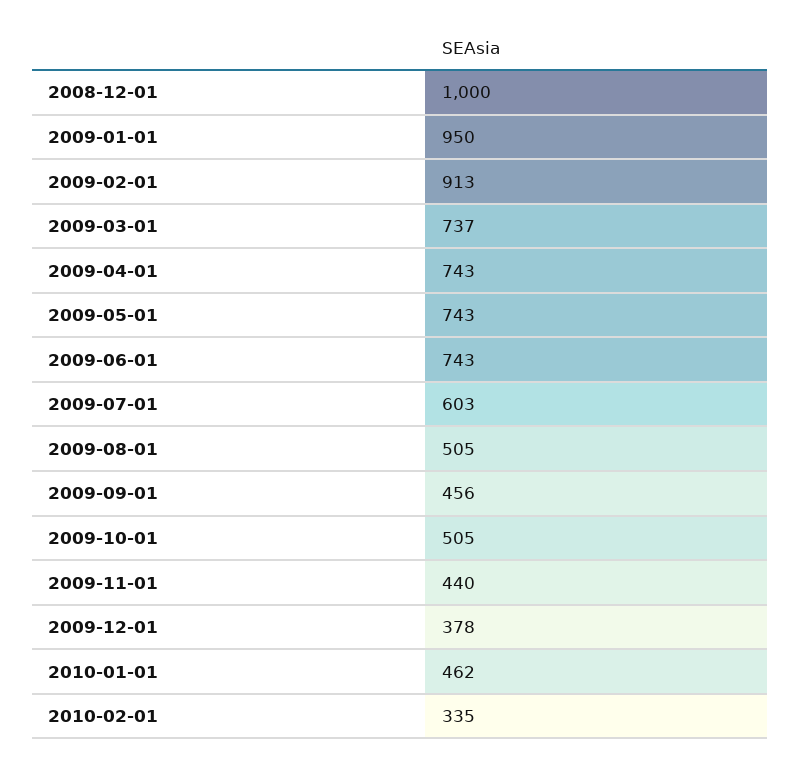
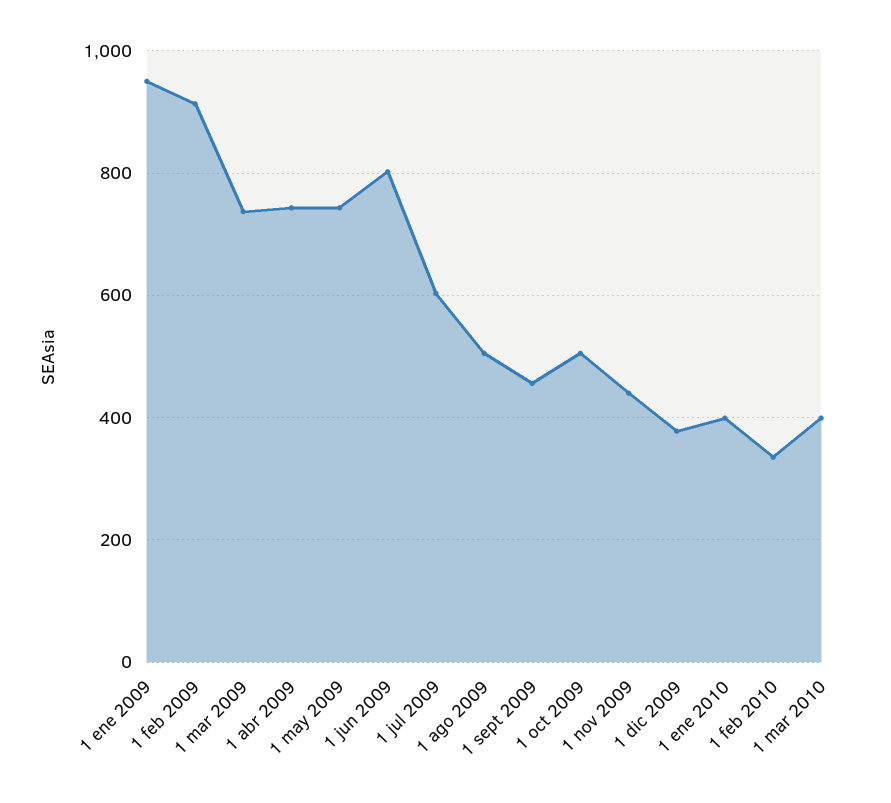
2008-12-01: 1000 -> none
2009-06-01: 743 -> 800
2010-01-01: 462 -> 400
1 mar 2010: none -> 400

